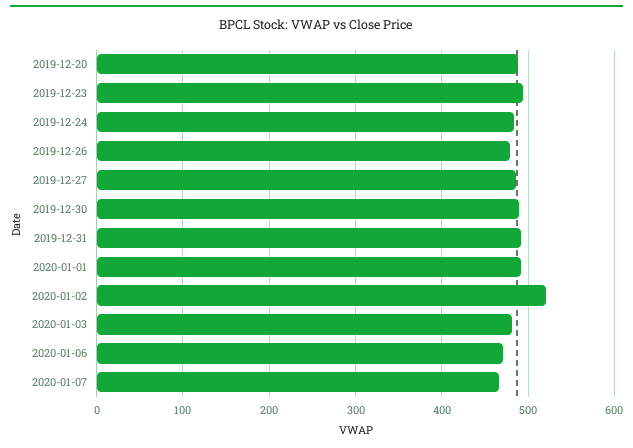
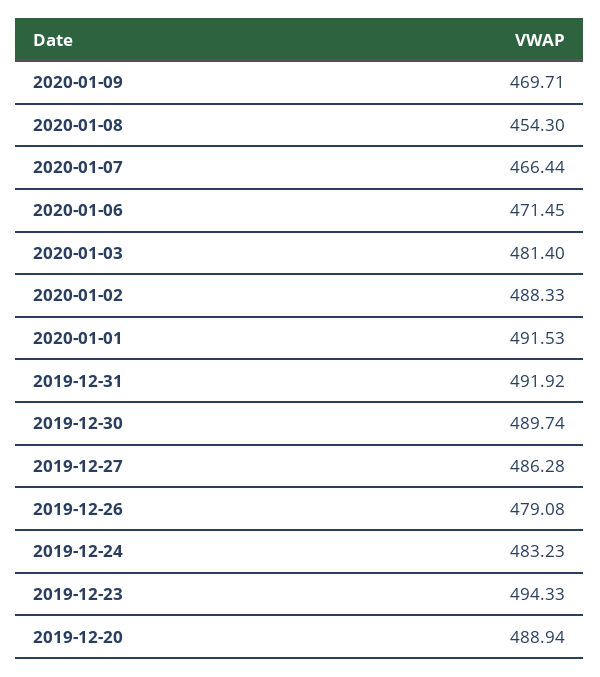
2020-01-02: 520 -> 488.33
2020-01-09: none -> 469.71
2020-01-08: none -> 454.3

